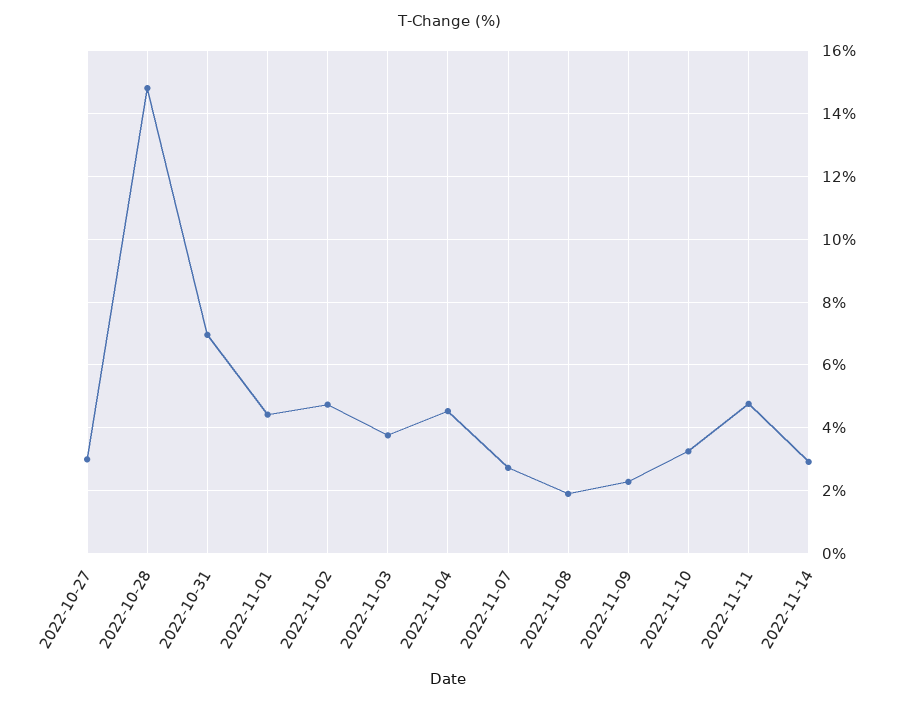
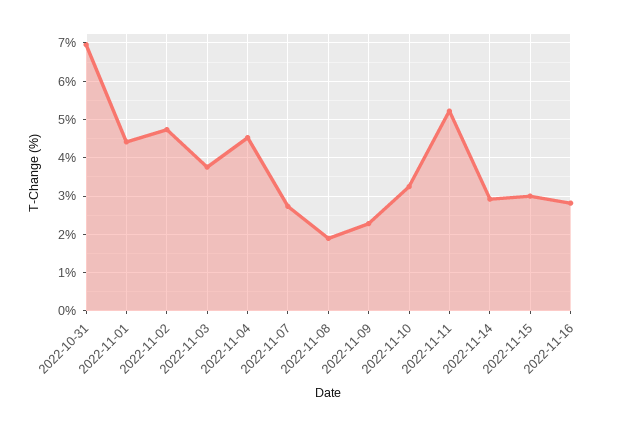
2022-10-27: 3 -> none
2022-10-28: 14.8 -> none
2022-11-11: 4.8 -> 5.2
2022-11-15: none -> 3
2022-11-16: none -> 2.8

